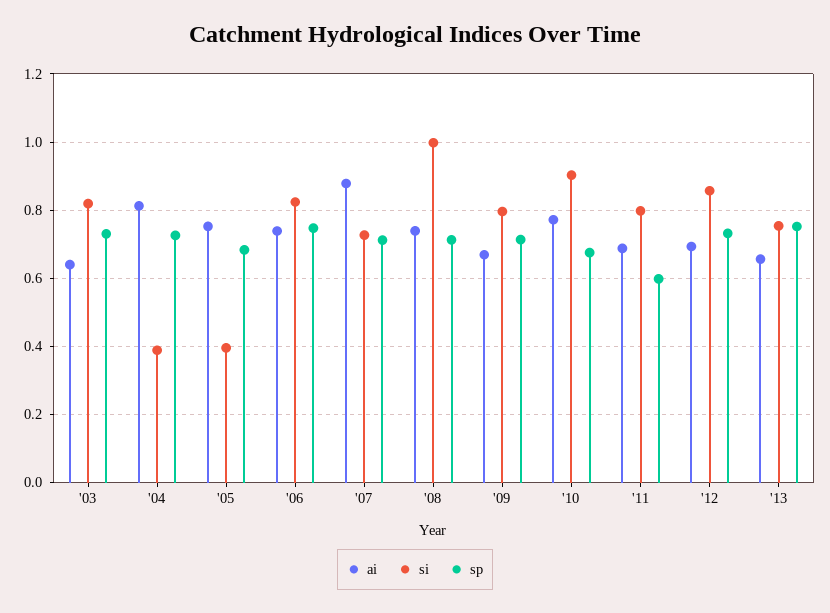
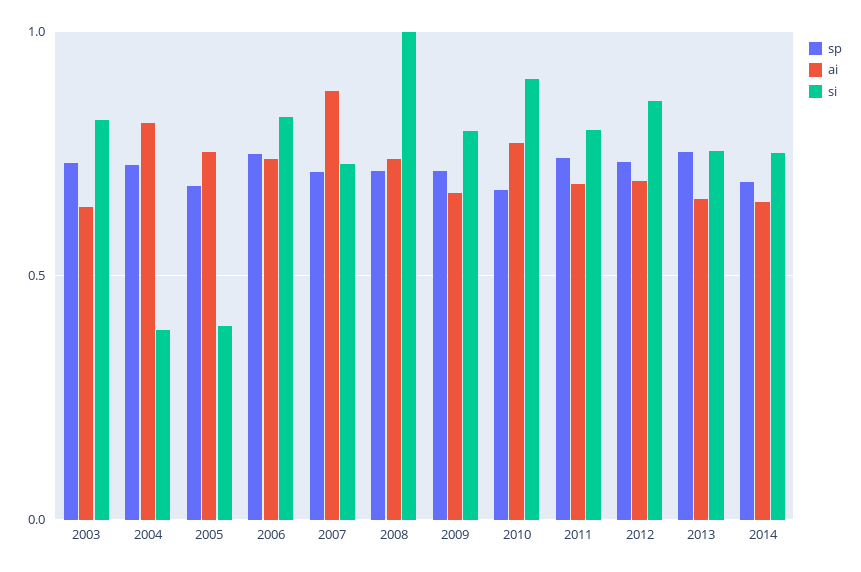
sp, '11: 0.6 -> 0.75
sp, 2014: none -> 0.7
ai, 2014: none -> 0.65
si, 2014: none -> 0.75

